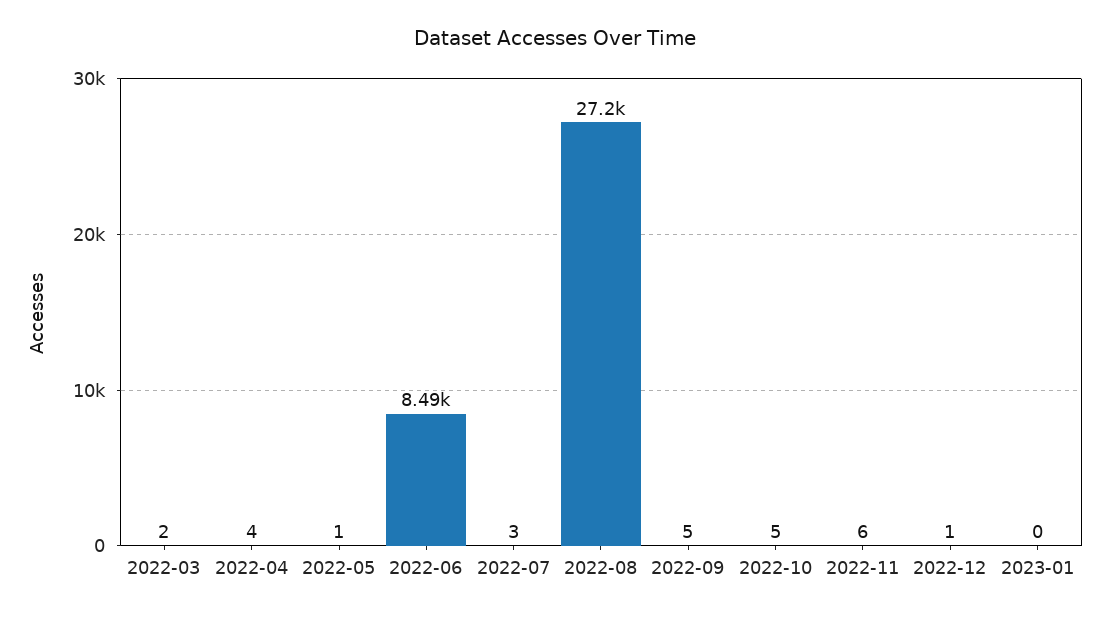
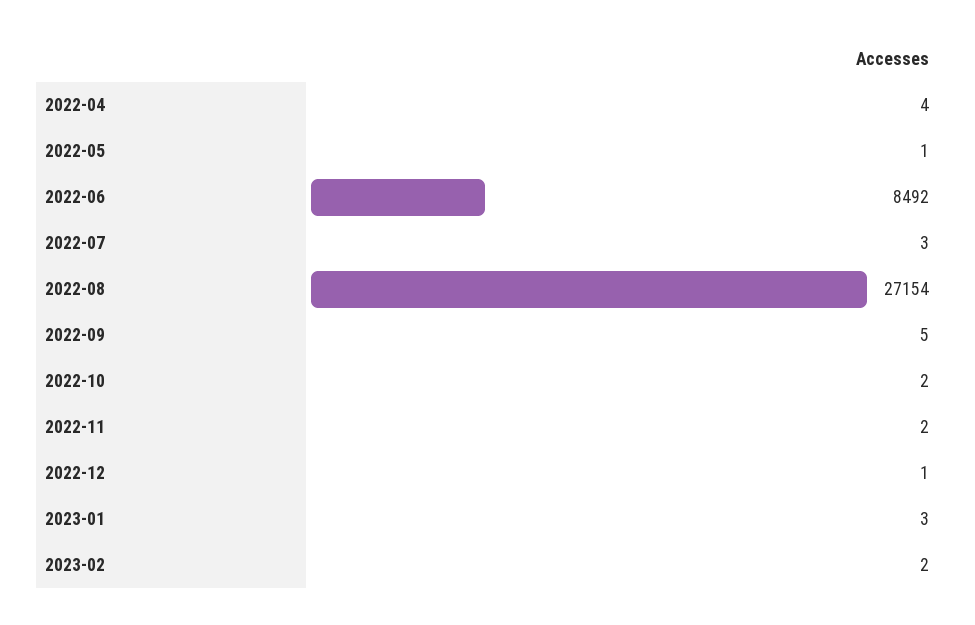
2022-03: 2 -> none
2022-10: 5 -> 2
2022-11: 6 -> 2
2023-01: 0 -> 3
2023-02: none -> 2

